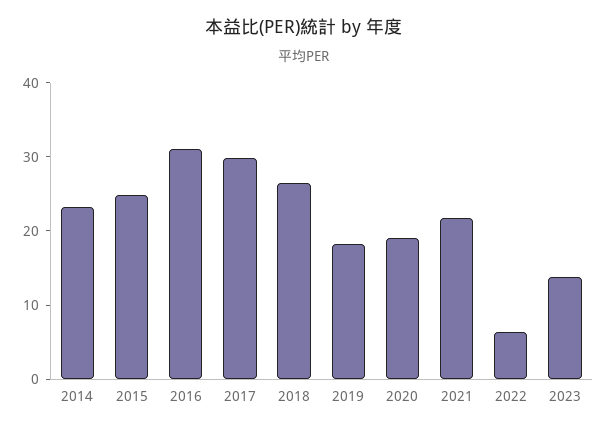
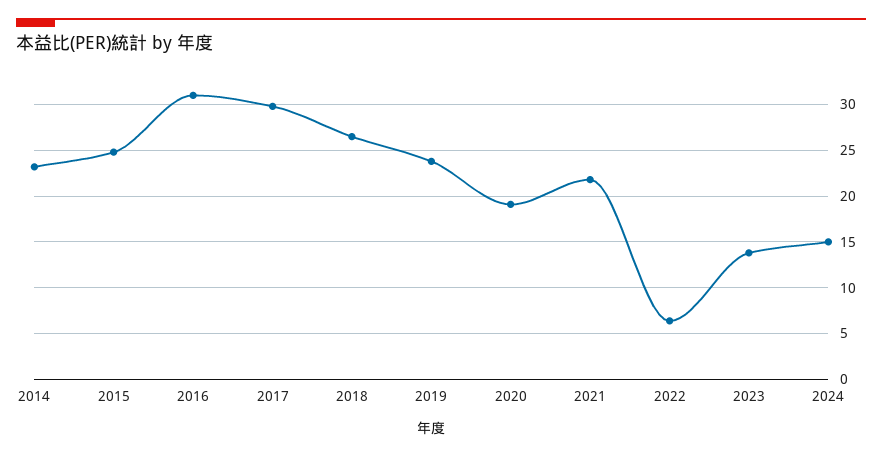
2019: 18 -> 24
2024: none -> 15

